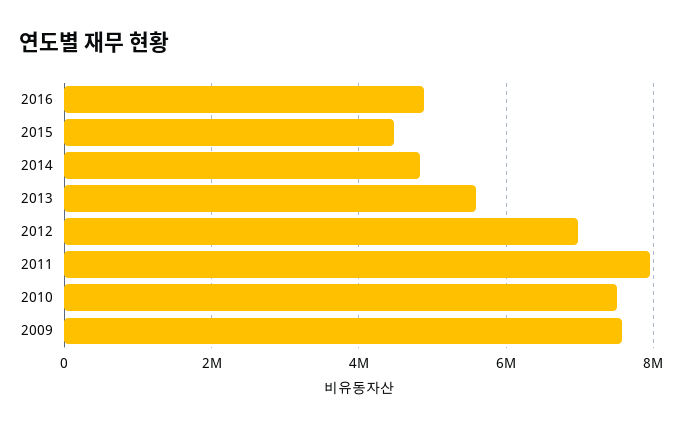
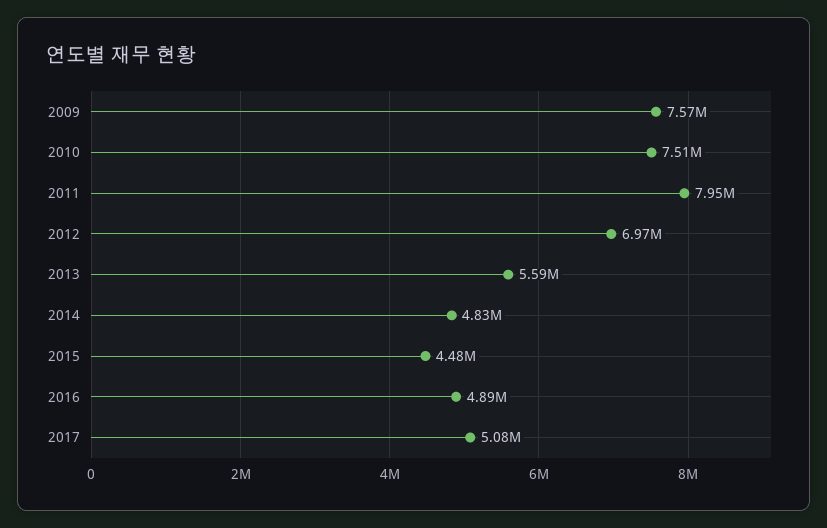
2017: none -> 5080000

